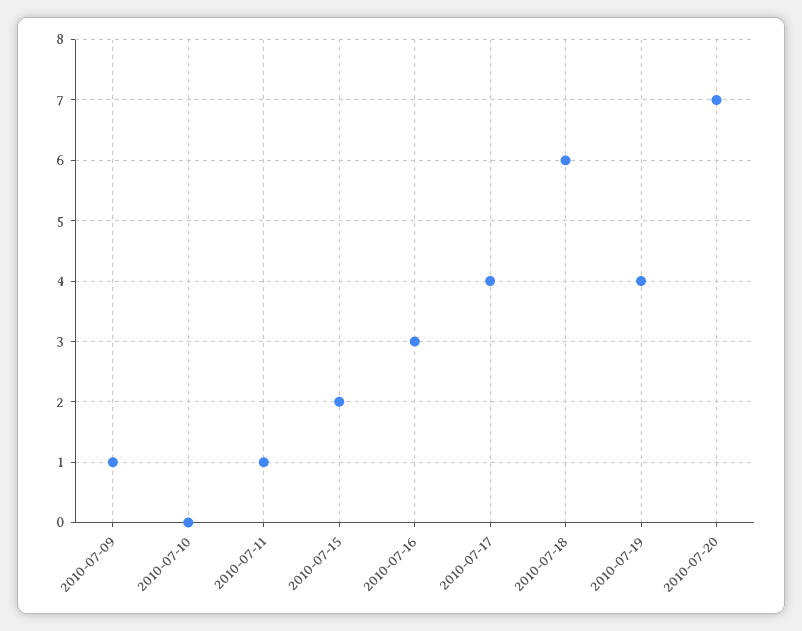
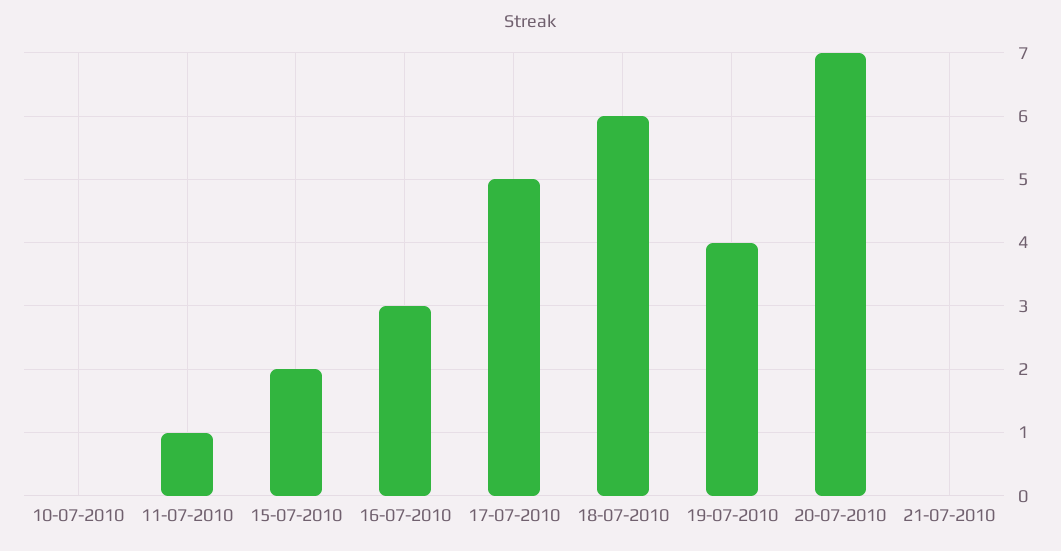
2010-07-09: 1 -> none
2010-07-17: 4 -> 5
21-07-2010: none -> 0

